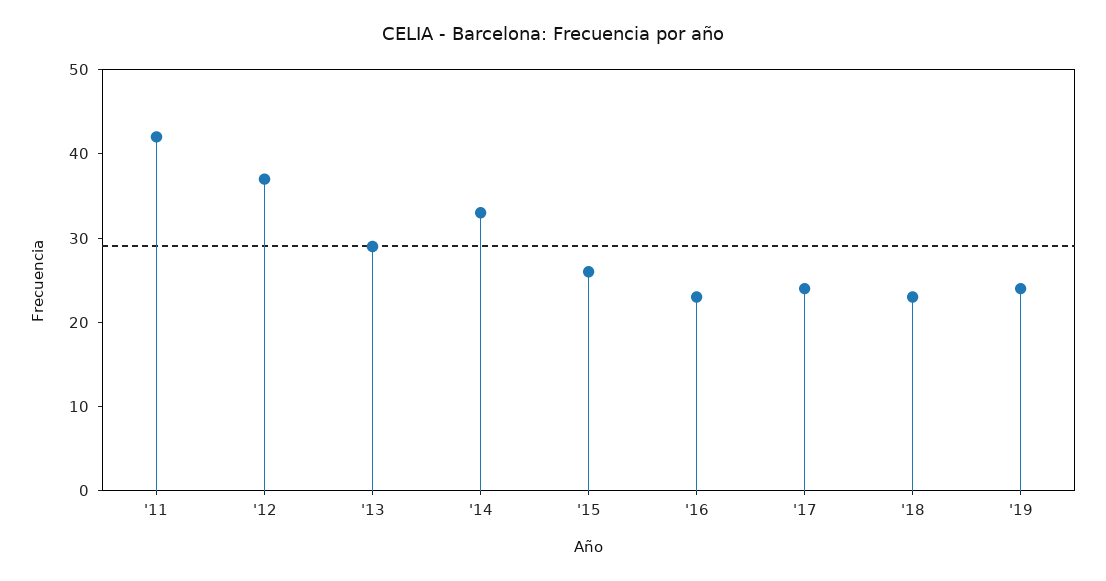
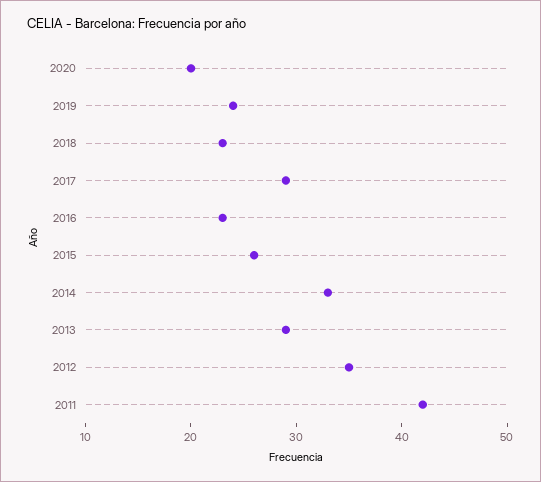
'12: 37 -> 35
'17: 24 -> 29
2020: none -> 20

